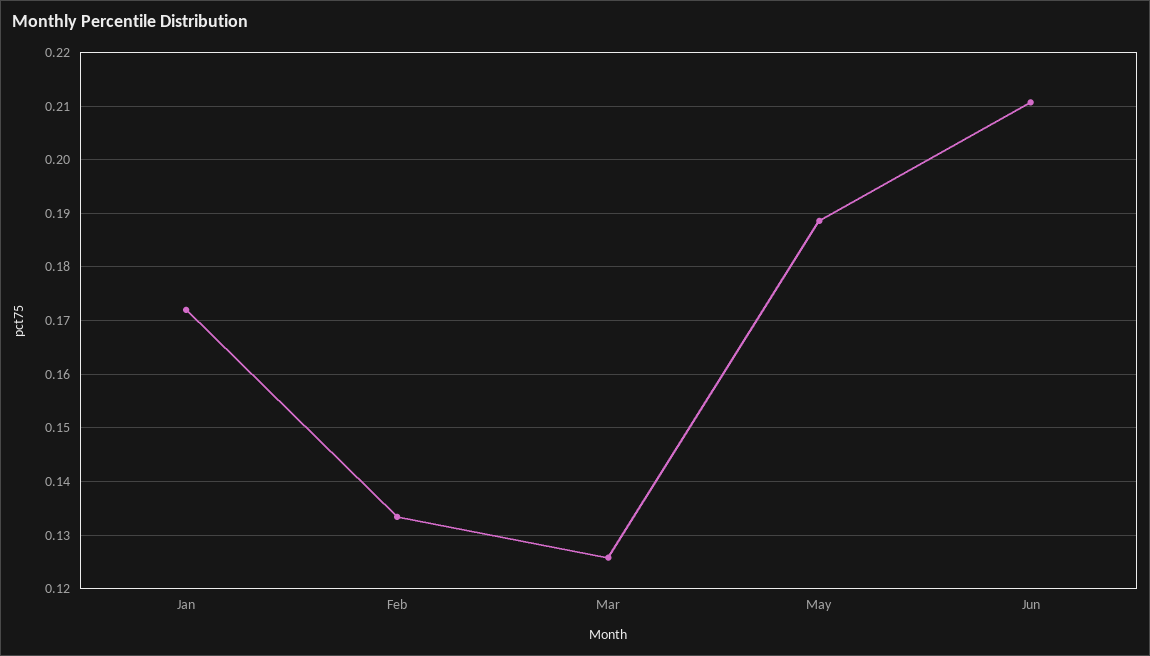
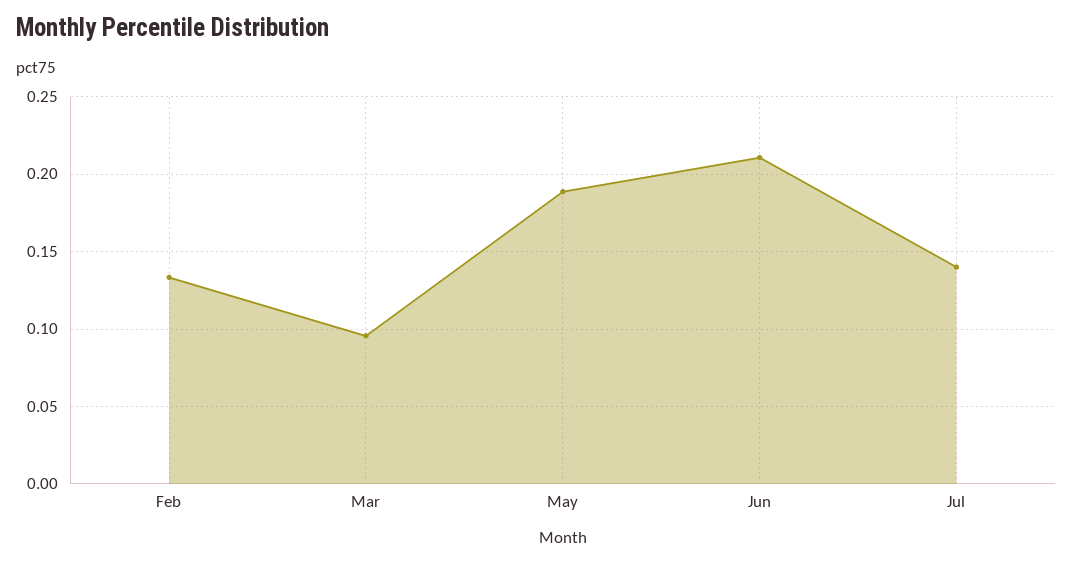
Jan: 0.172 -> none
Mar: 0.126 -> 0.095
Jul: none -> 0.14

